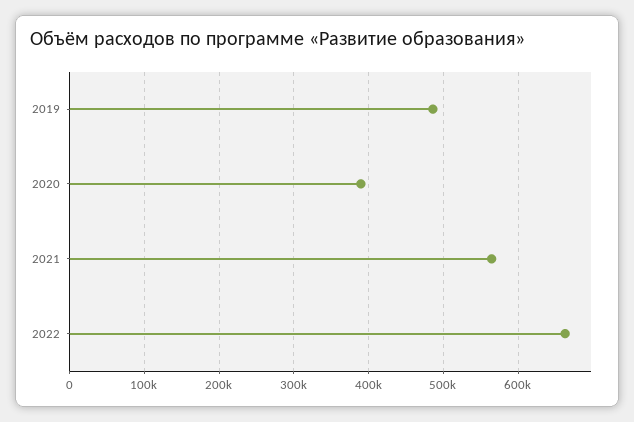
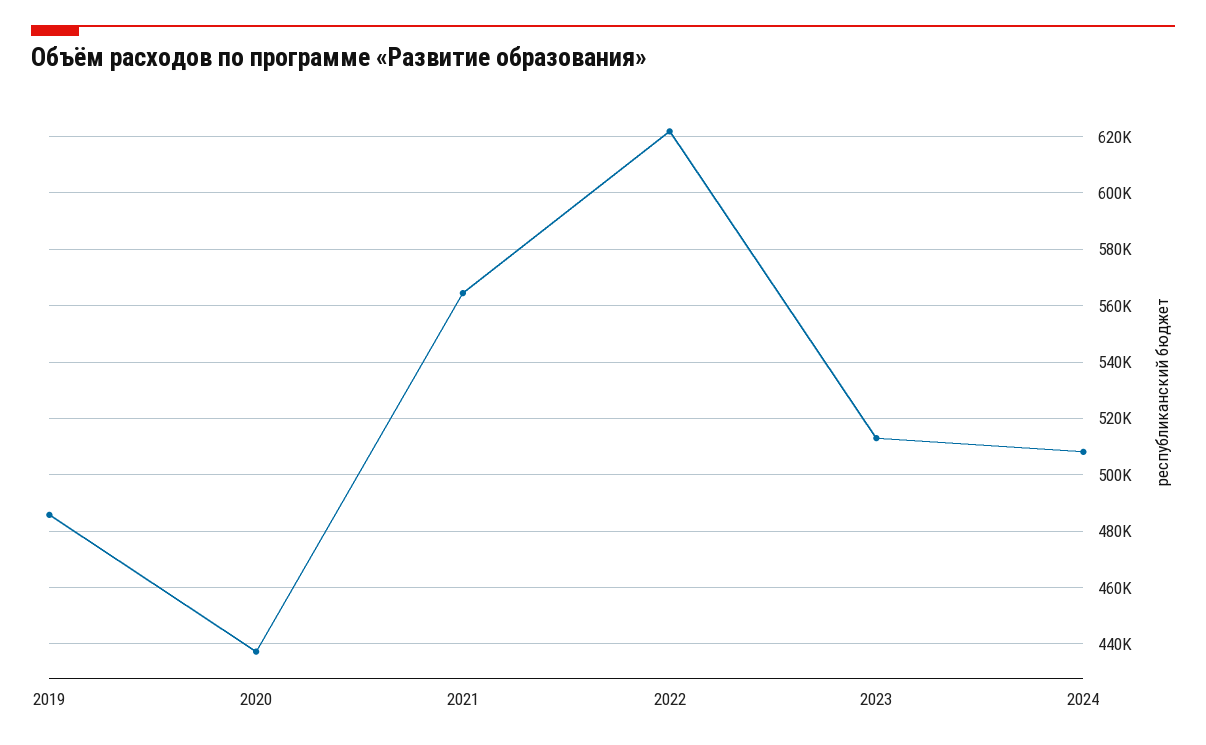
2020: 390000 -> 437500
2022: 660000 -> 622500
2023: none -> 512500
2024: none -> 507500

